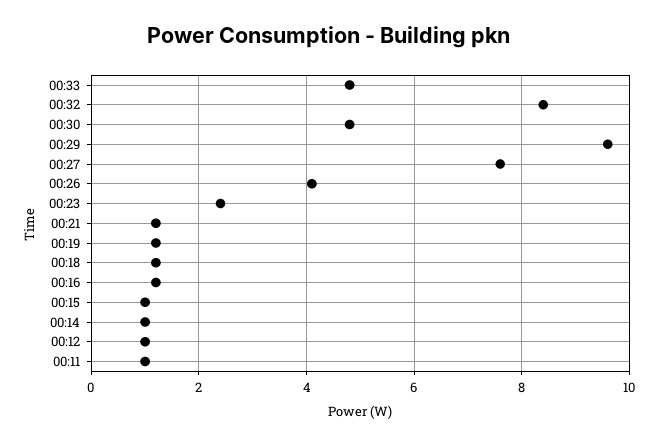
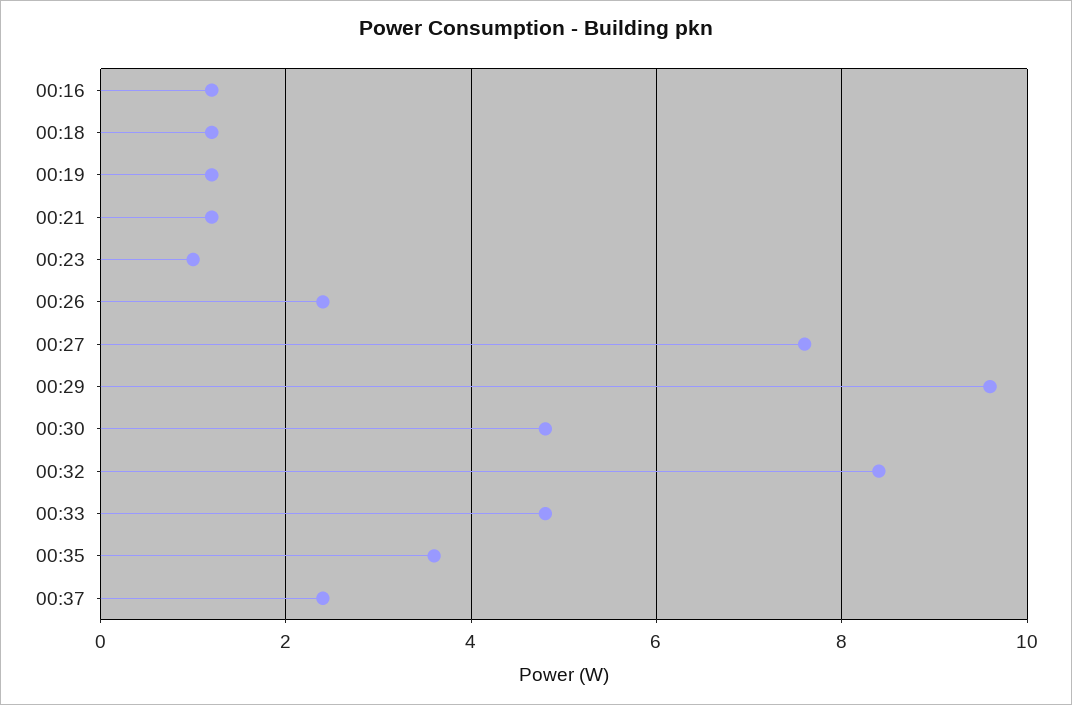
00:26: 4 -> 2.5
00:23: 2.5 -> 1
00:15: 1 -> none
00:14: 1 -> none
00:12: 1 -> none
00:11: 1 -> none
00:35: none -> 3.5
00:37: none -> 2.5

